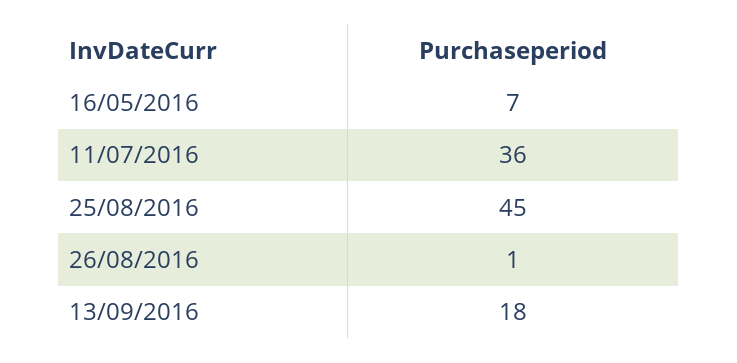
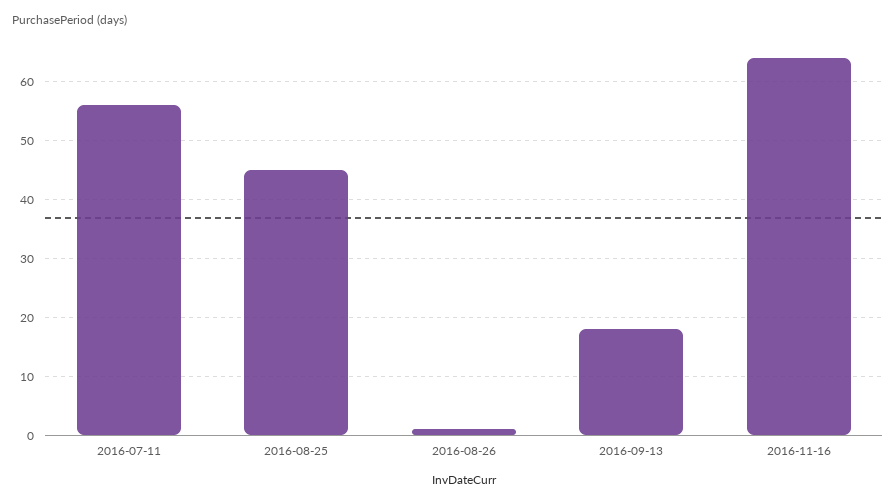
16/05/2016: 7 -> none
11/07/2016: 36 -> 55
2016-11-16: none -> 65

